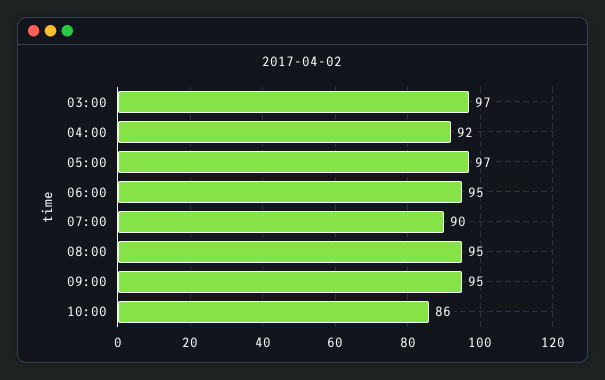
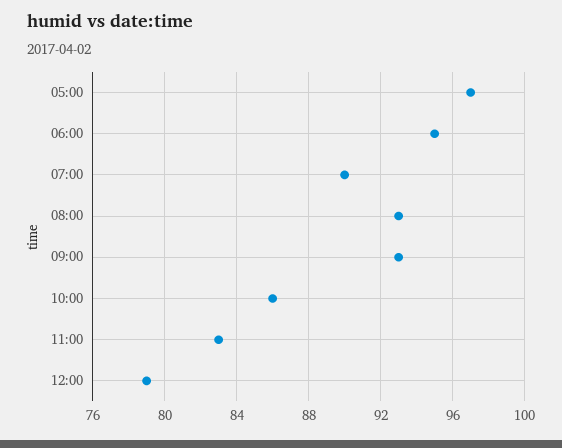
03:00: 97 -> none
04:00: 92 -> none
08:00: 95 -> 93
09:00: 95 -> 93
11:00: none -> 83
12:00: none -> 79

